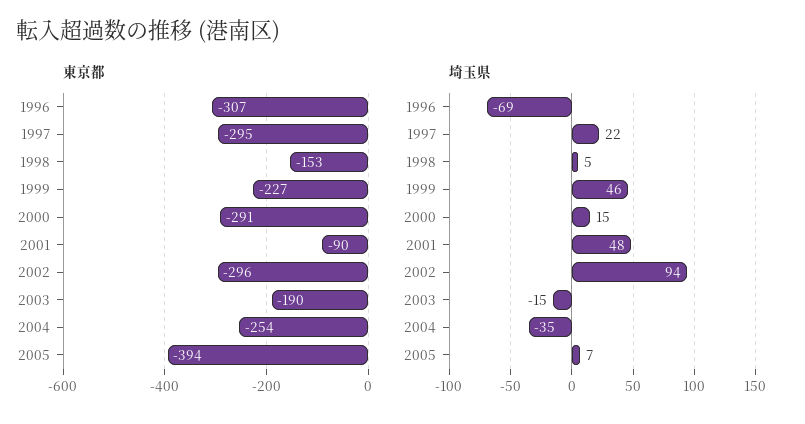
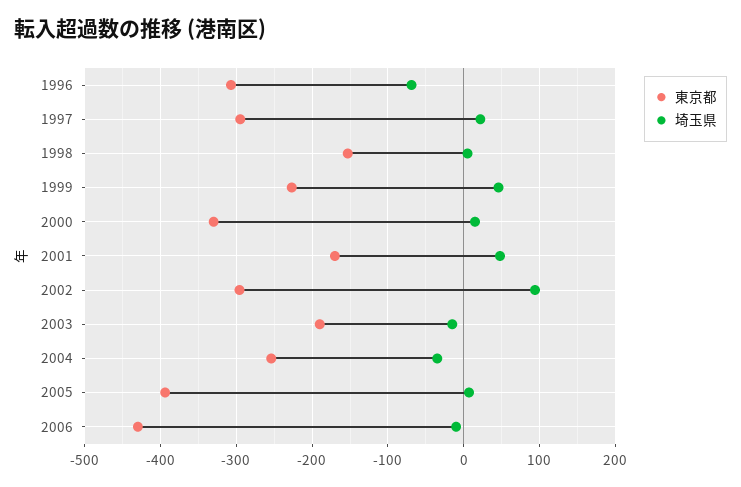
東京都, 2000: -291 -> -330
東京都, 2001: -90 -> -170
東京都, 2006: none -> -430
埼玉県, 2006: none -> -10

